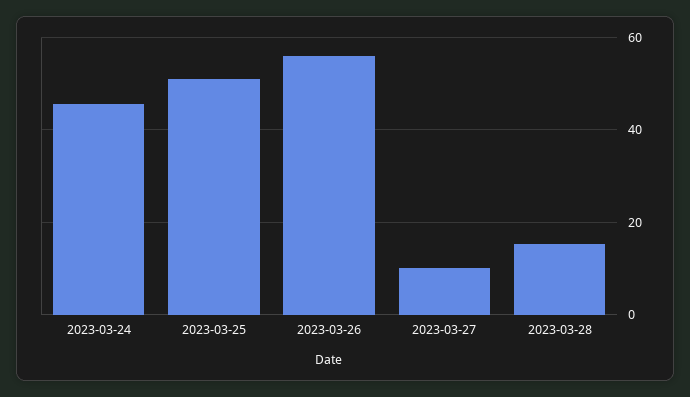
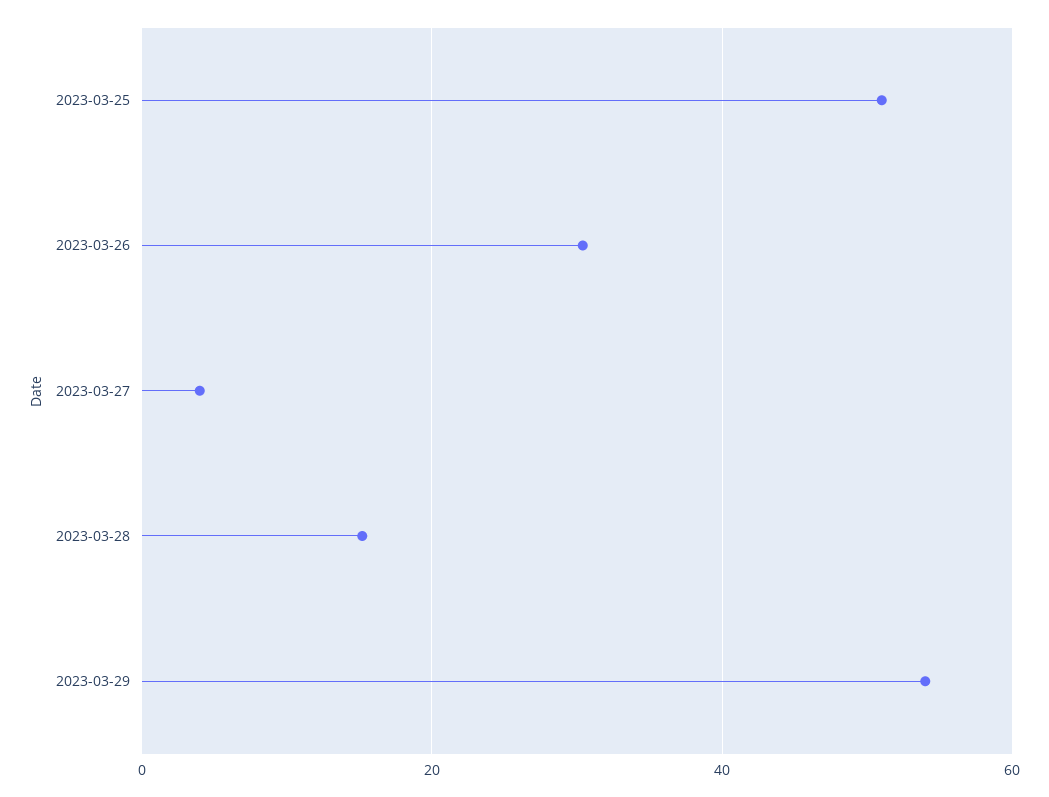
2023-03-24: 46 -> none
2023-03-26: 56 -> 30
2023-03-27: 10 -> 4
2023-03-29: none -> 54

